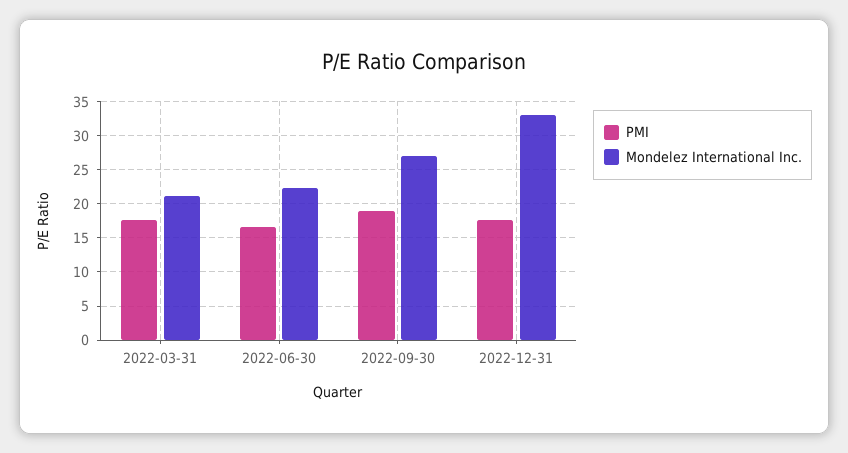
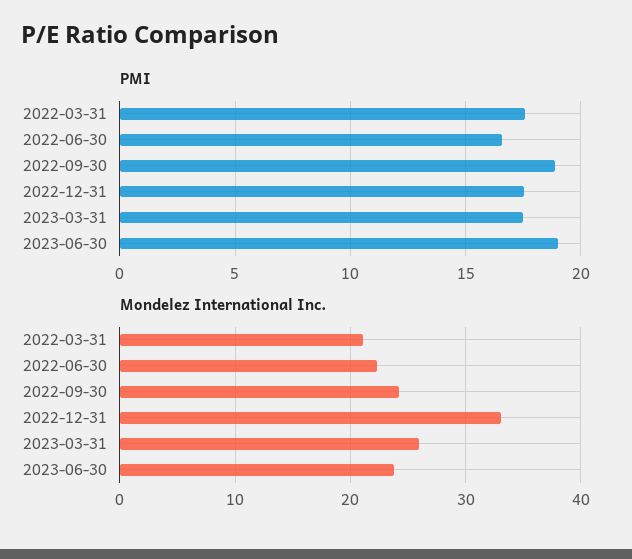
Mondelez International Inc., 2022-09-30: 27 -> 24
PMI, 2023-03-31: none -> 17.5
PMI, 2023-06-30: none -> 19
Mondelez International Inc., 2023-03-31: none -> 26
Mondelez International Inc., 2023-06-30: none -> 24

